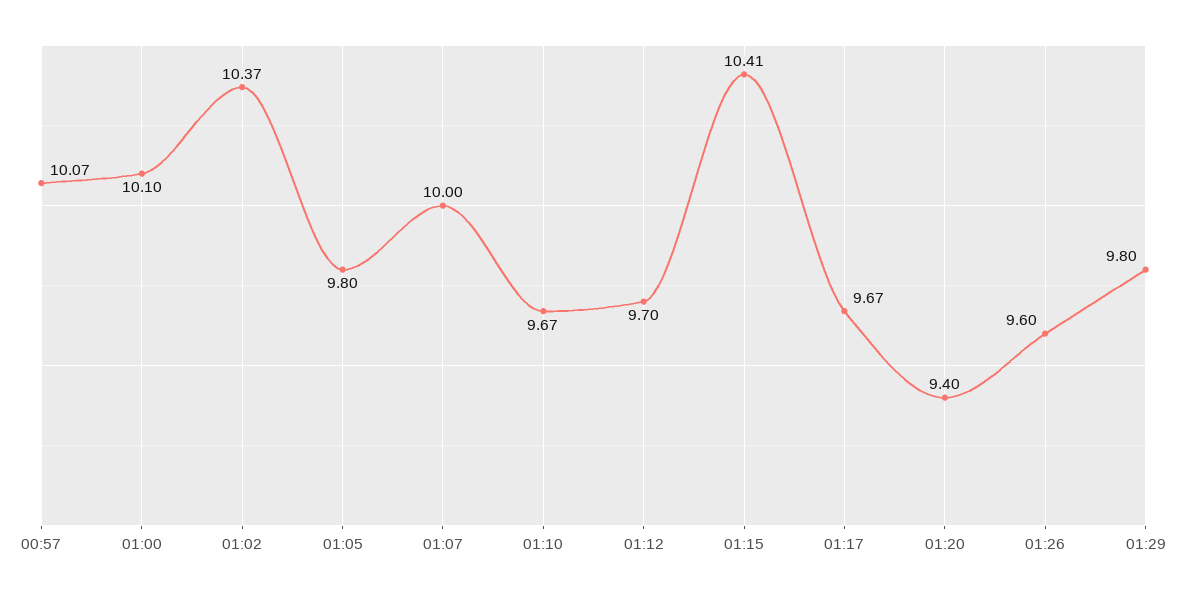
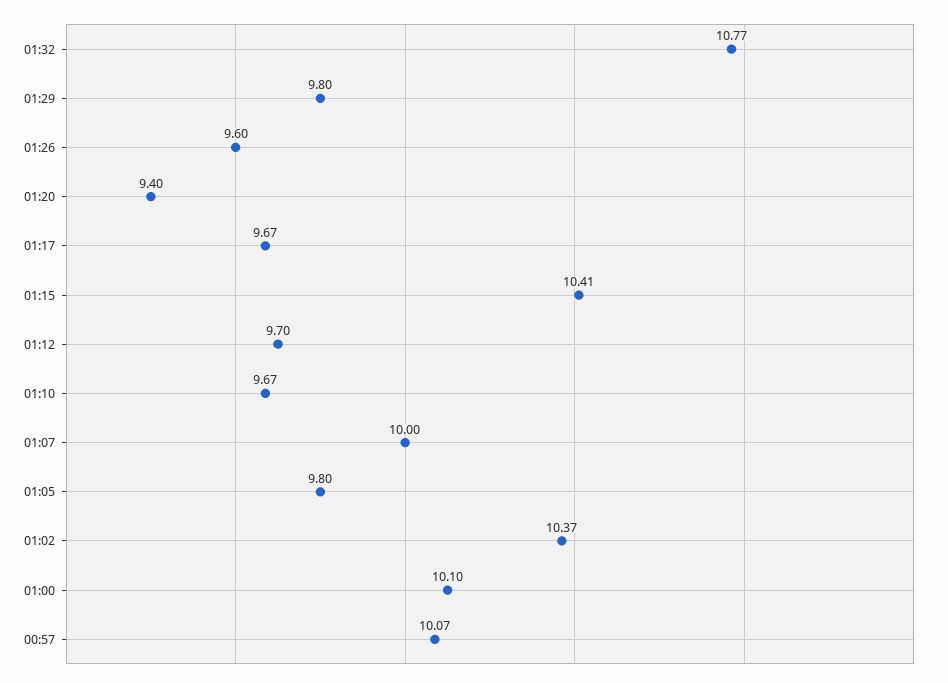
01:32: none -> 10.77

